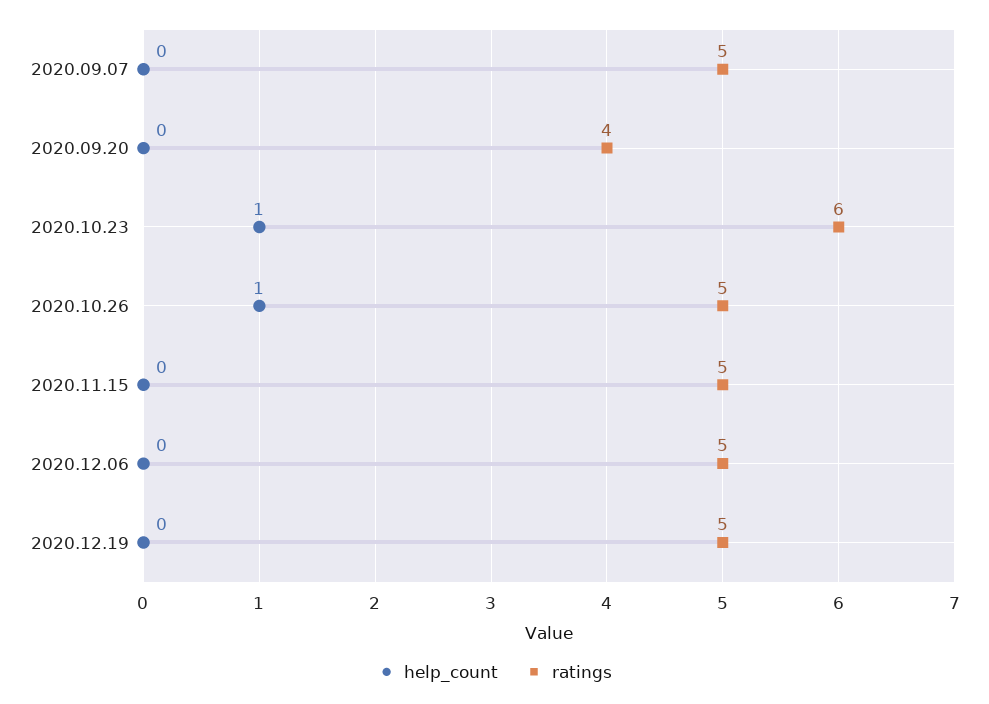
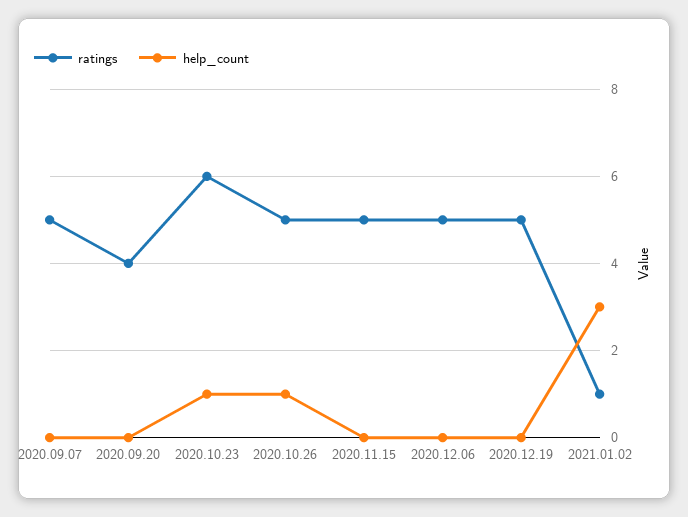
ratings, 2021.01.02: none -> 1
help_count, 2021.01.02: none -> 3

